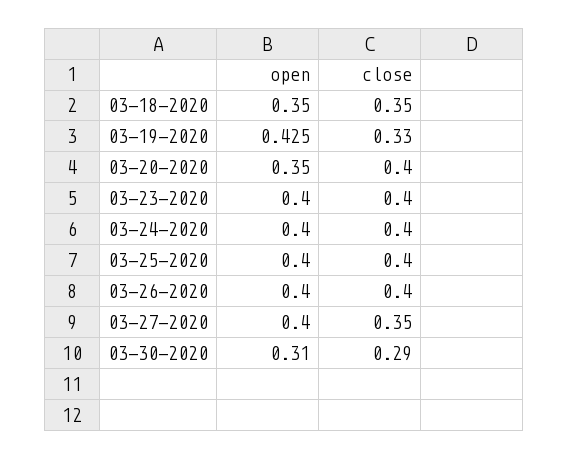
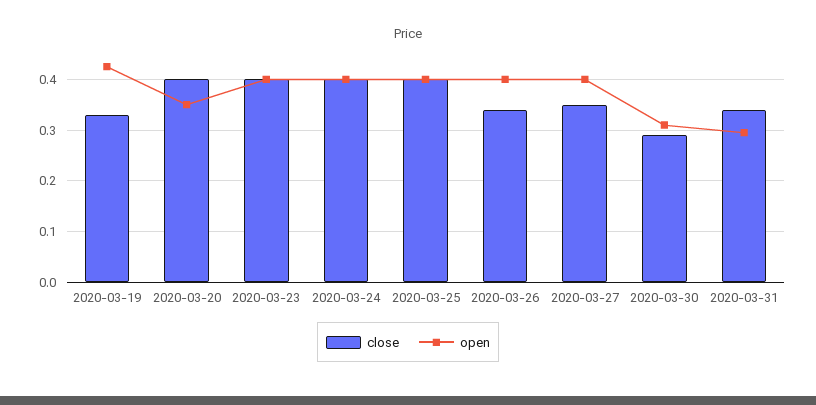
open, 03-18-2020: 0.35 -> none
close, 03-18-2020: 0.35 -> none
close, 03-26-2020: 0.4 -> 0.34
close, 2020-03-31: none -> 0.34
open, 2020-03-31: none -> 0.3

